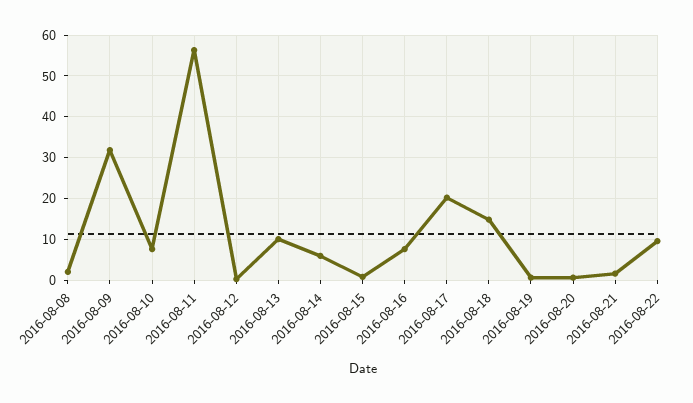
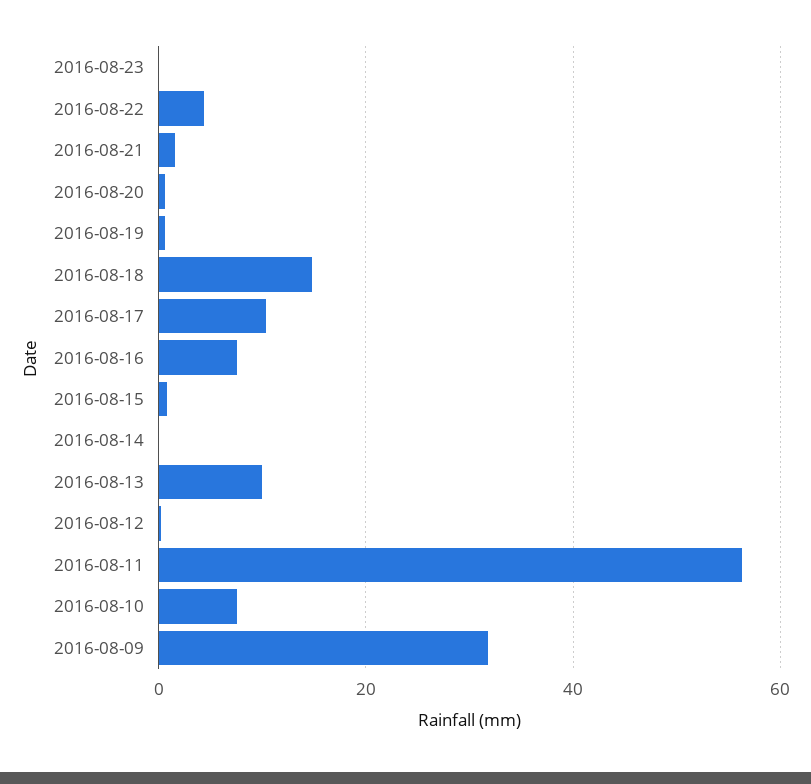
2016-08-08: 2 -> none
2016-08-14: 6 -> 0
2016-08-17: 20 -> 10
2016-08-22: 10 -> 4
2016-08-23: none -> 0

